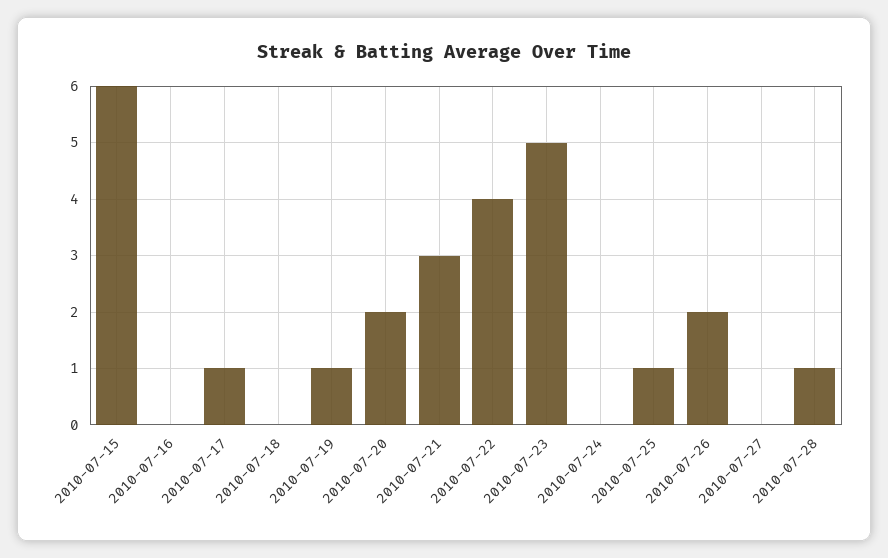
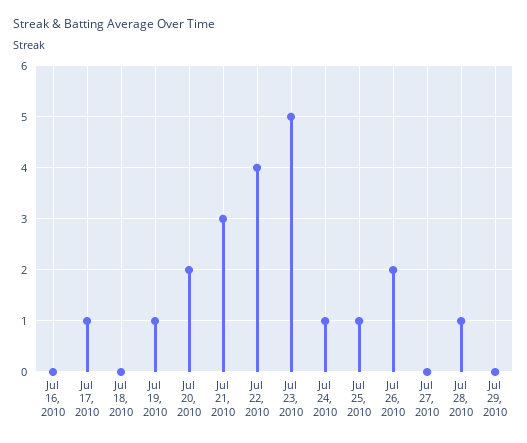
2010-07-15: 6 -> none
2010-07-24: 0 -> 1
Jul 29, 2010: none -> 0

